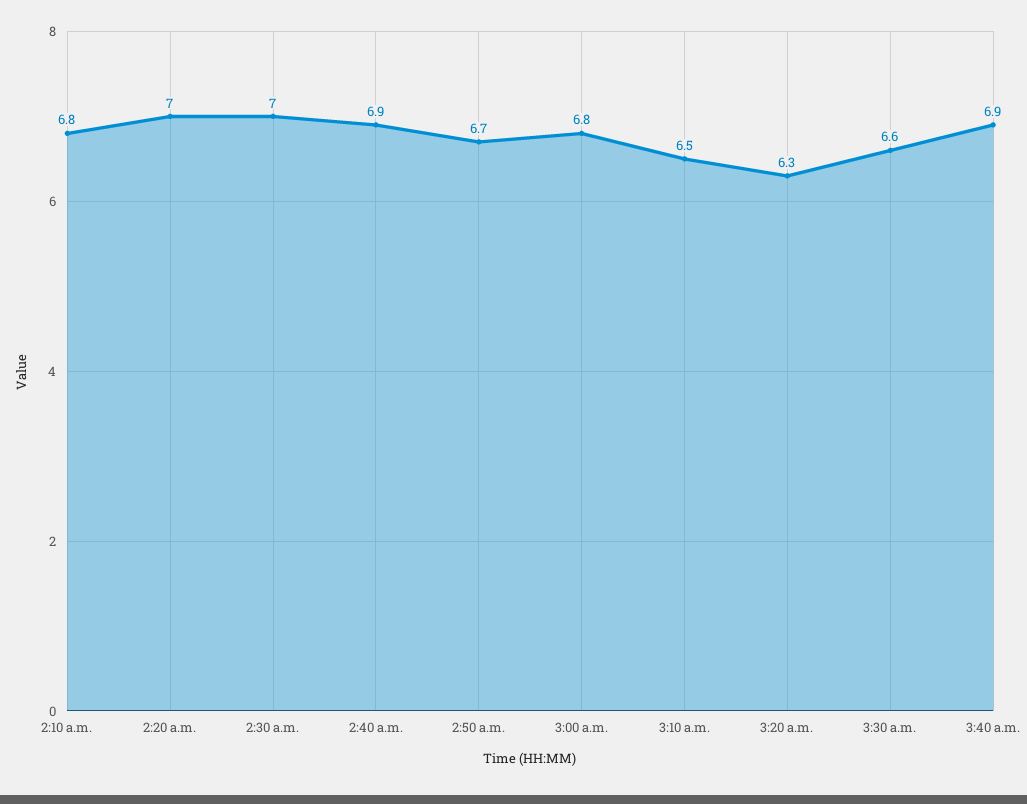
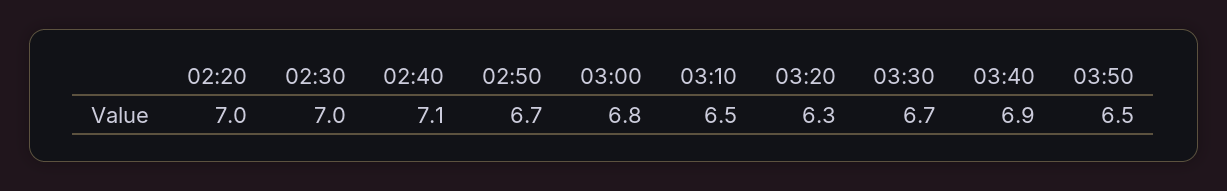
2:10 a.m.: 6.8 -> none
2:40 a.m.: 6.9 -> 7.1
3:30 a.m.: 6.6 -> 6.7
03:50: none -> 6.5

